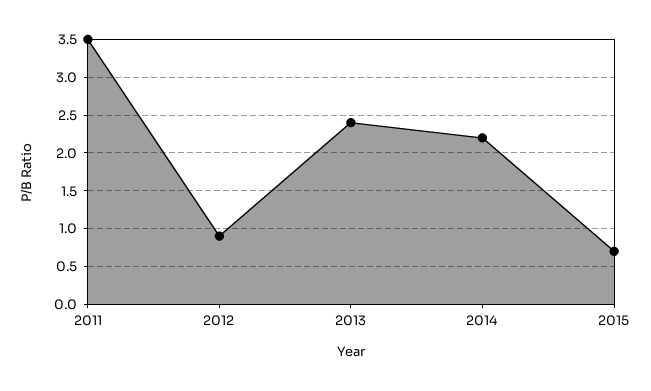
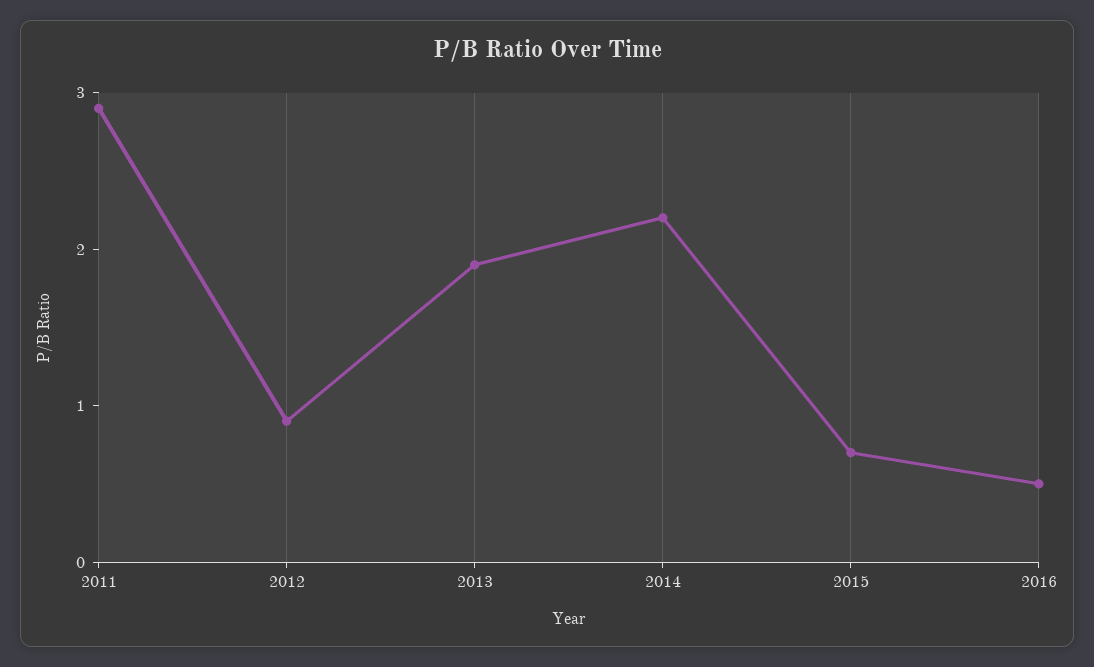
2011: 3.5 -> 2.9
2013: 2.4 -> 1.9
2016: none -> 0.5

